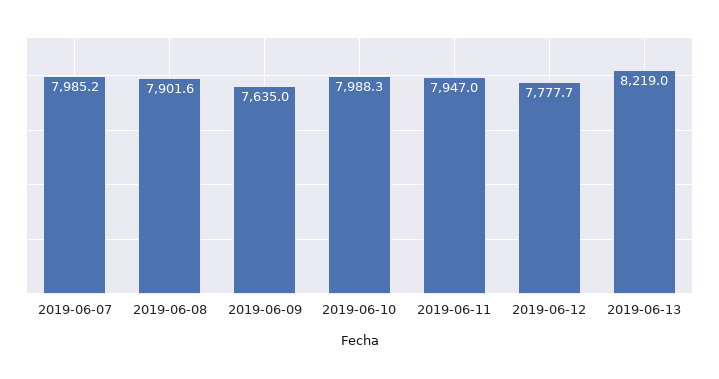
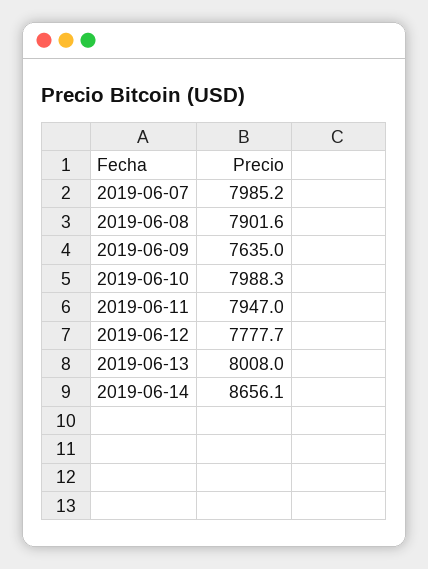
2019-06-13: 8219 -> 8008
2019-06-14: none -> 8656.1

